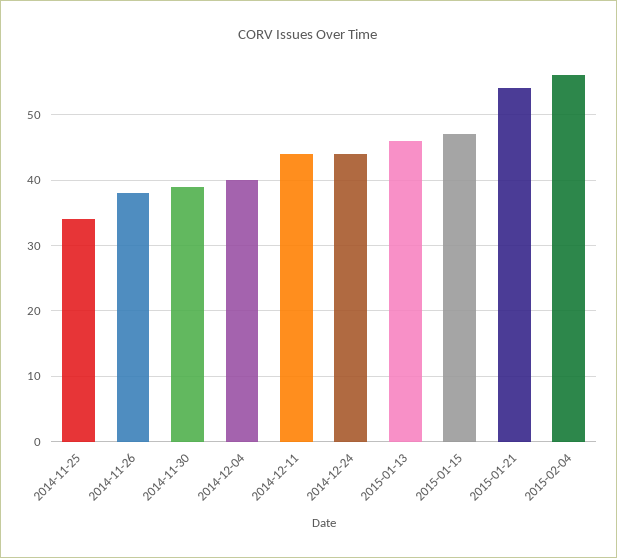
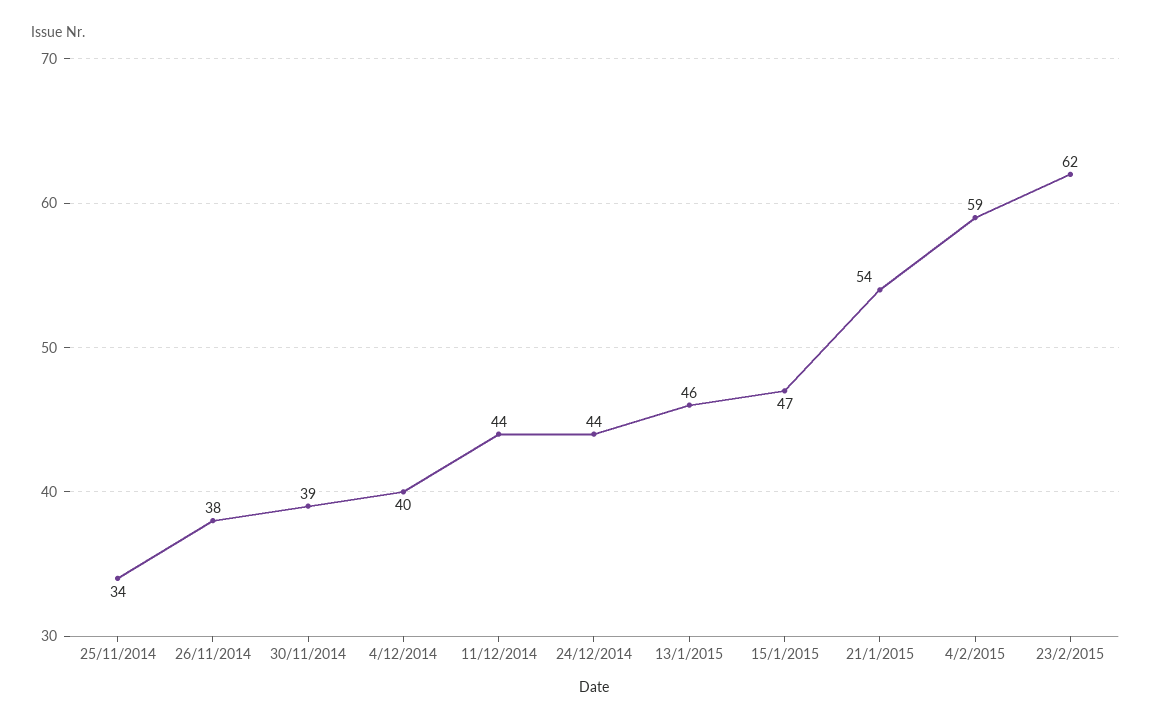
2015-02-04: 56 -> 59
23/2/2015: none -> 62

